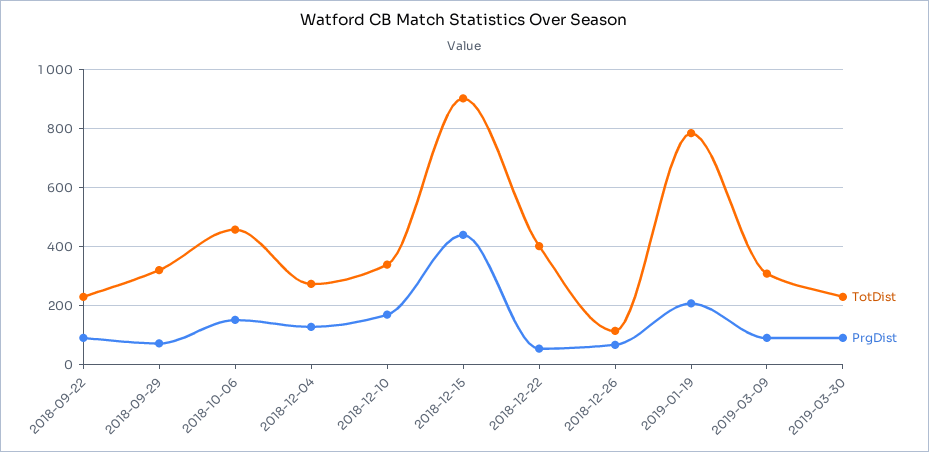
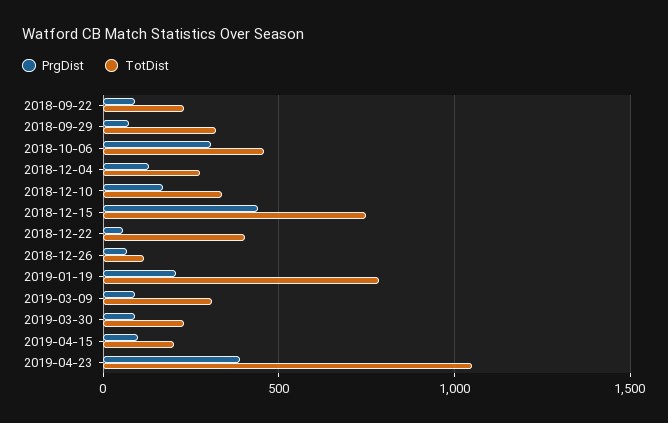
PrgDist, 2018-10-06: 150 -> 300
TotDist, 2018-12-15: 900 -> 750
PrgDist, 2019-04-15: none -> 100
TotDist, 2019-04-15: none -> 200
PrgDist, 2019-04-23: none -> 400
TotDist, 2019-04-23: none -> 1050

